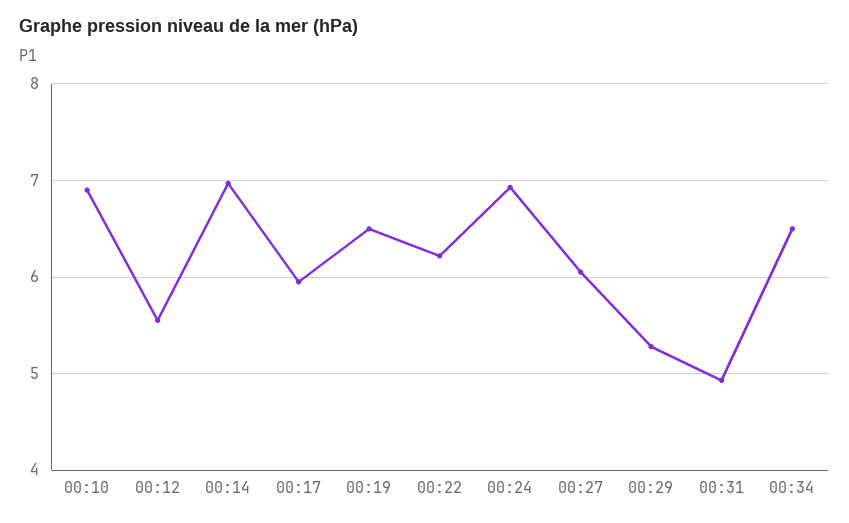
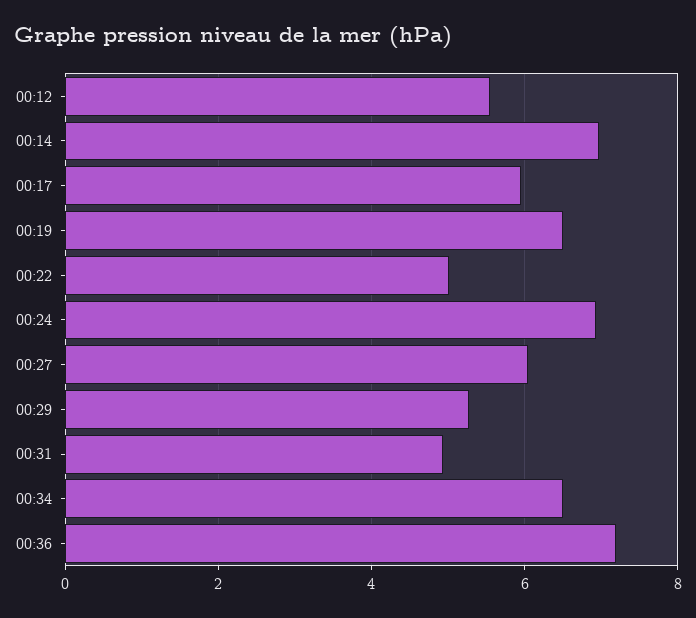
00:10: 6.9 -> none
00:22: 6.2 -> 5
00:36: none -> 7.2

